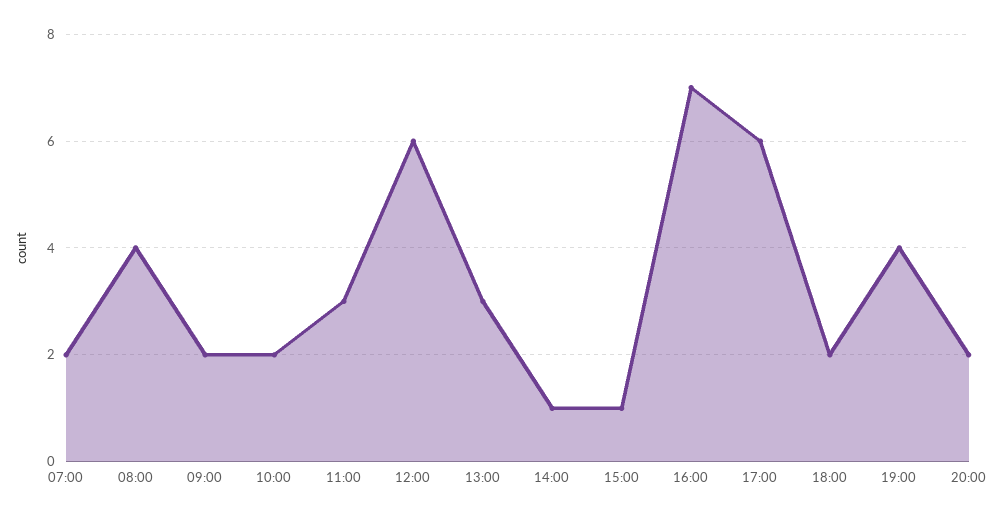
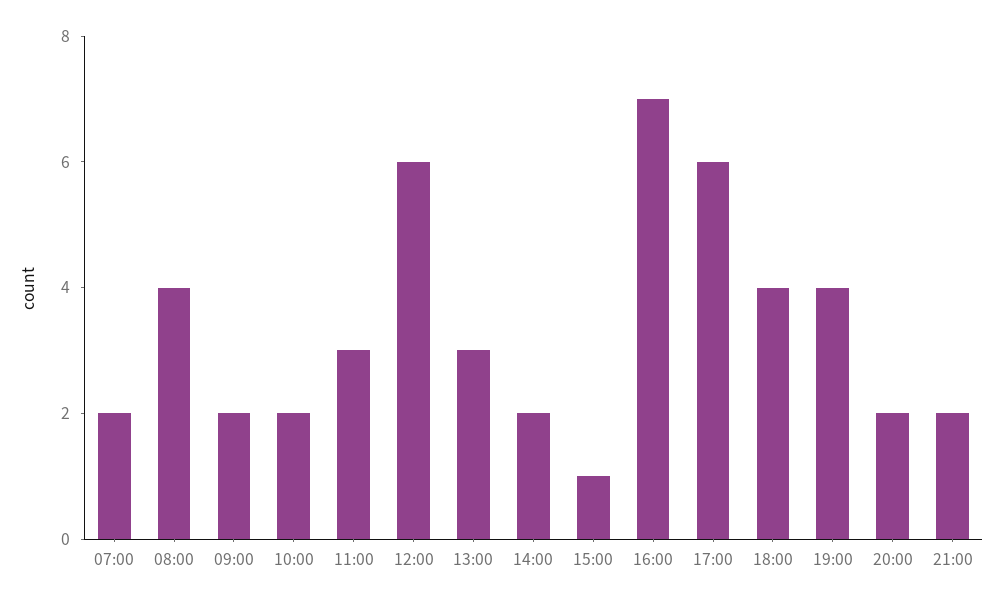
14:00: 1 -> 2
18:00: 2 -> 4
21:00: none -> 2

